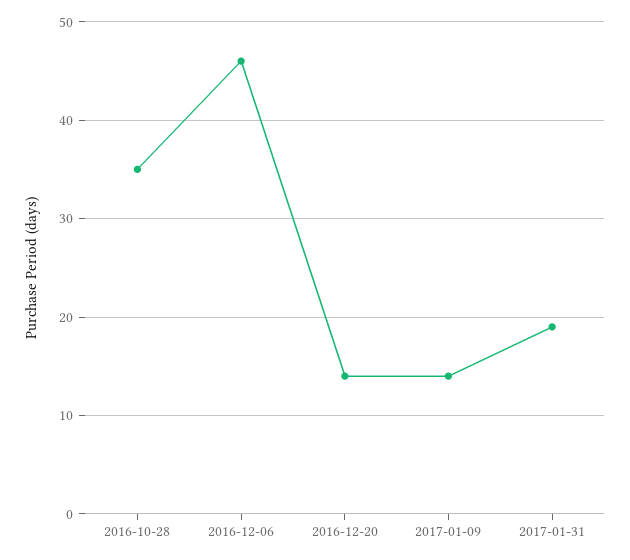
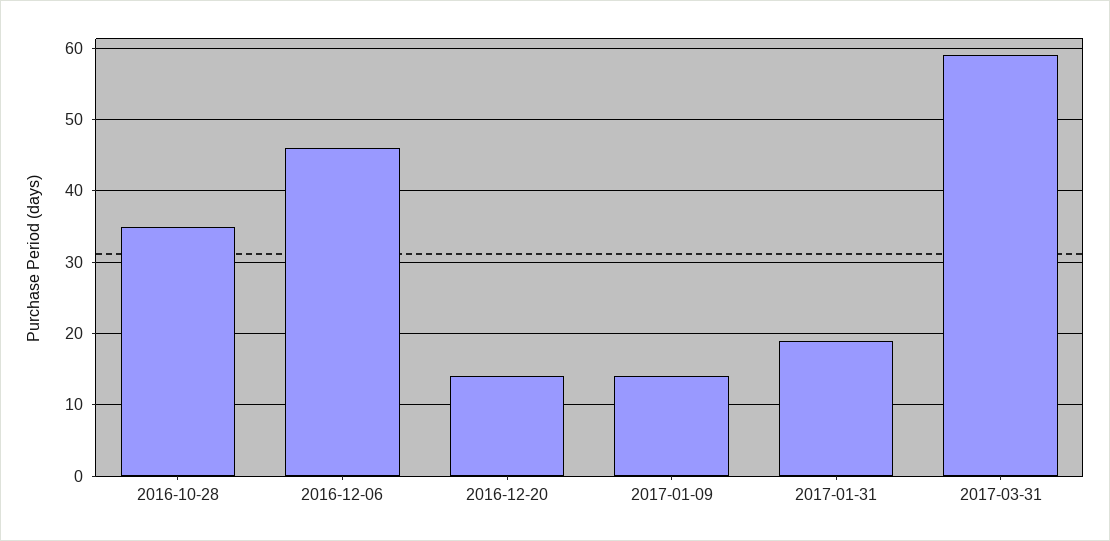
2017-03-31: none -> 59

